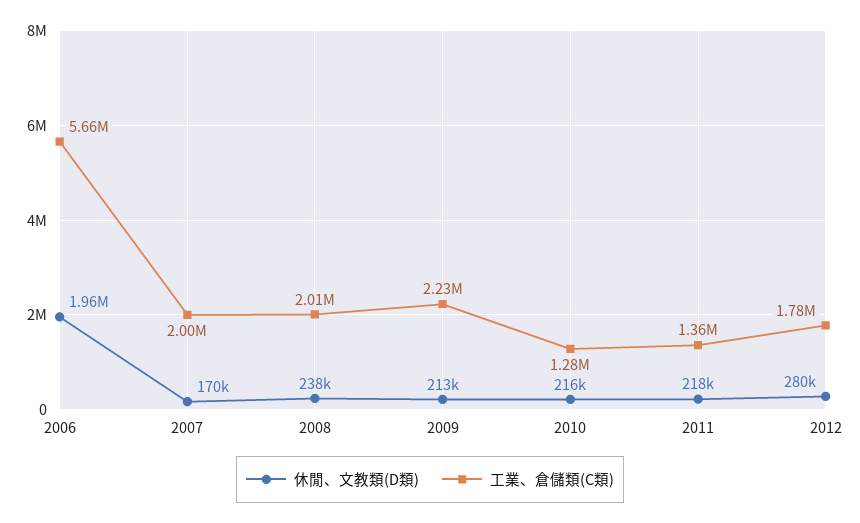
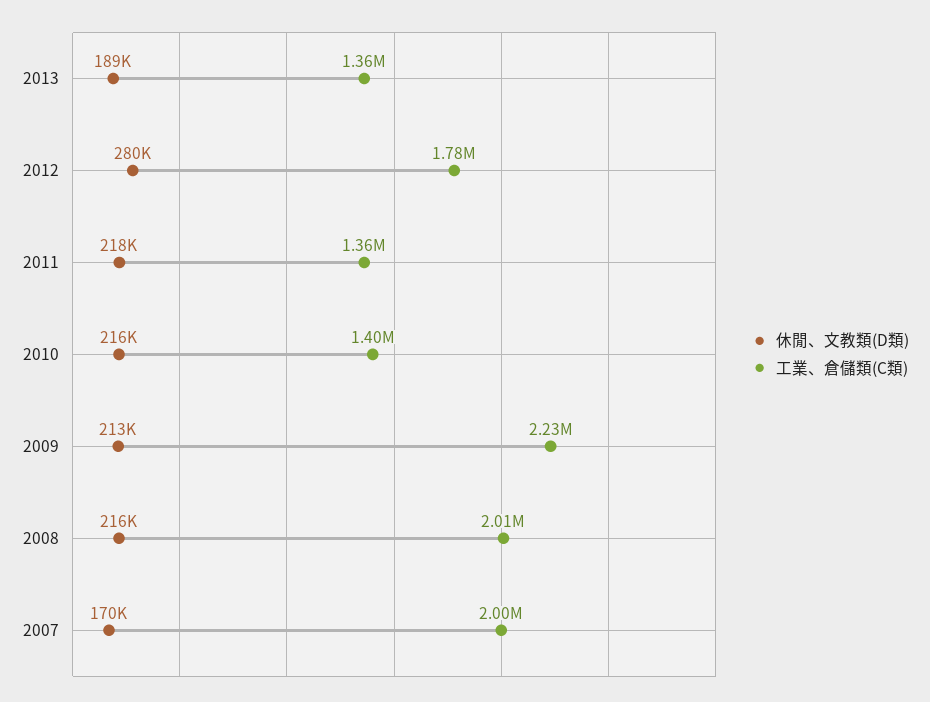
休閒、文教類(D類), 2006: 1960000 -> none
工業、倉儲類(C類), 2006: 5660000 -> none
休閒、文教類(D類), 2008: 238000 -> 216000
工業、倉儲類(C類), 2010: 1280000 -> 1400000
休閒、文教類(D類), 2013: none -> 189000
工業、倉儲類(C類), 2013: none -> 1360000

